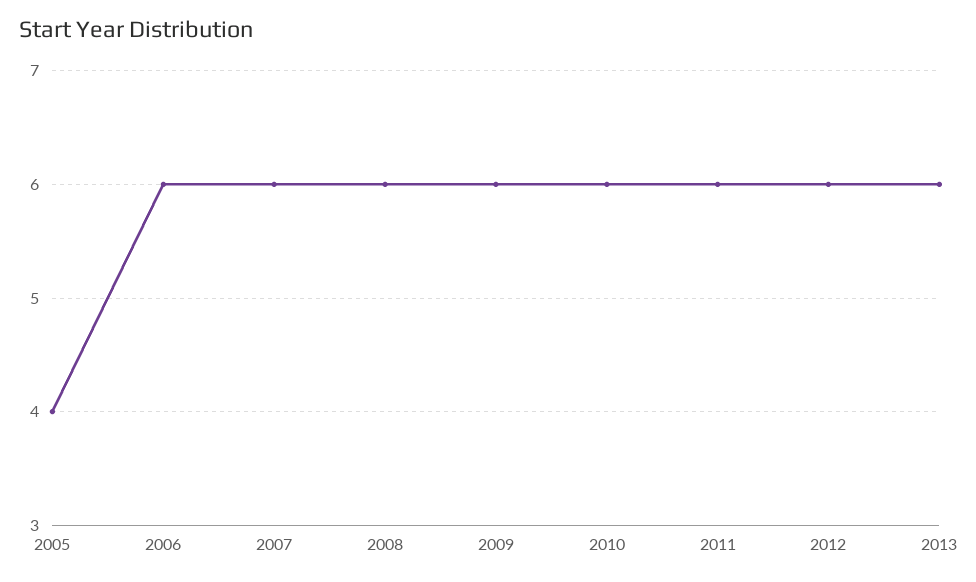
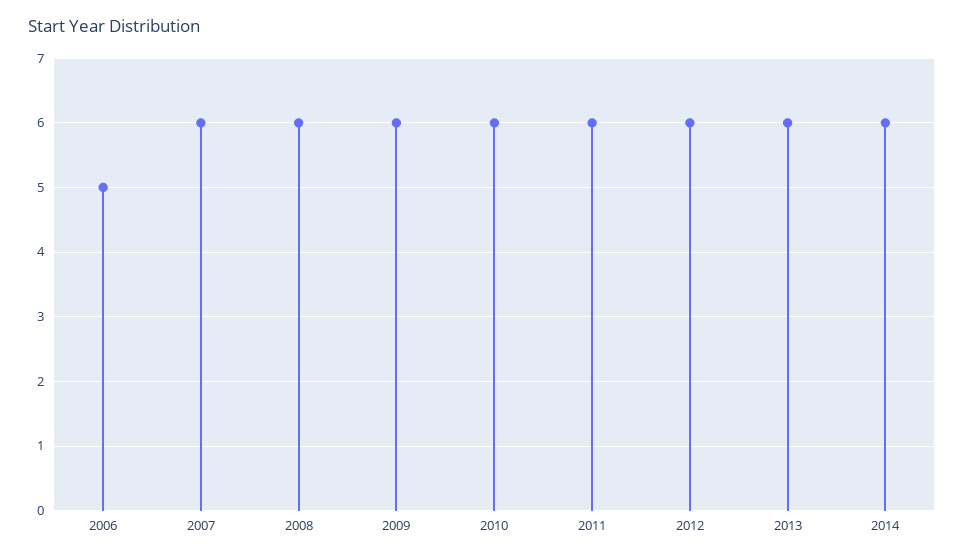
2005: 4 -> none
2006: 6 -> 5
2014: none -> 6

